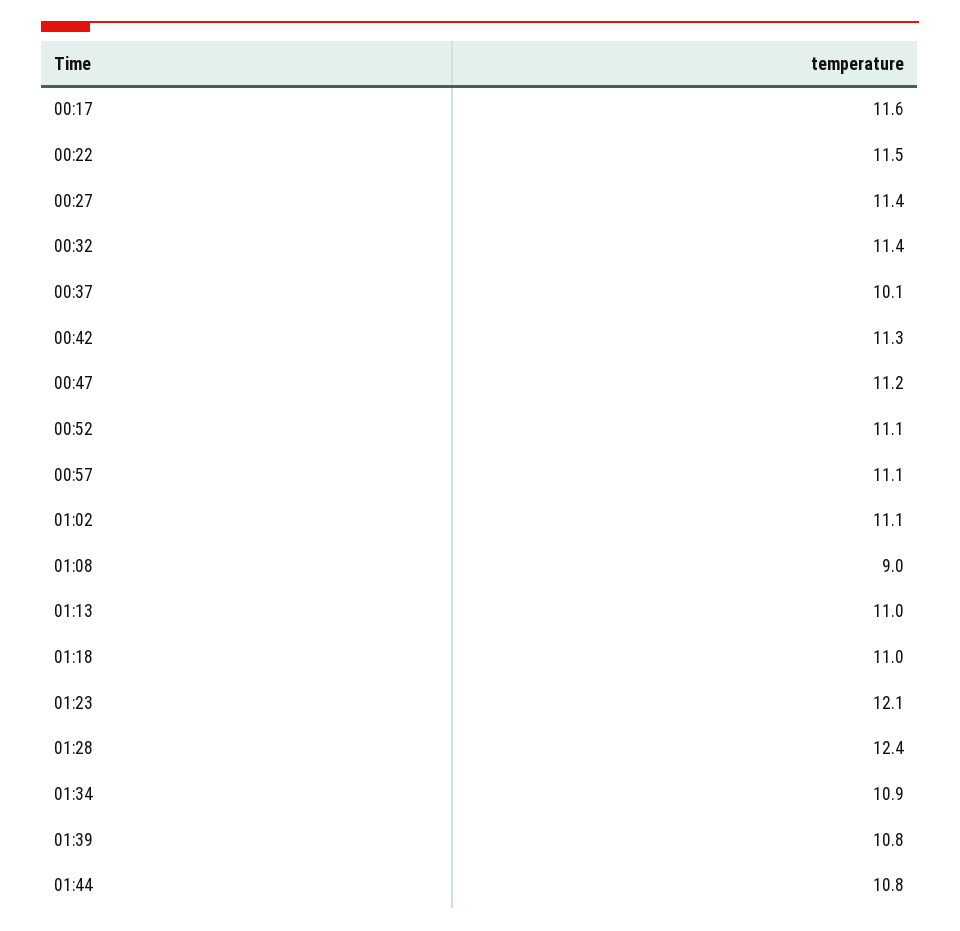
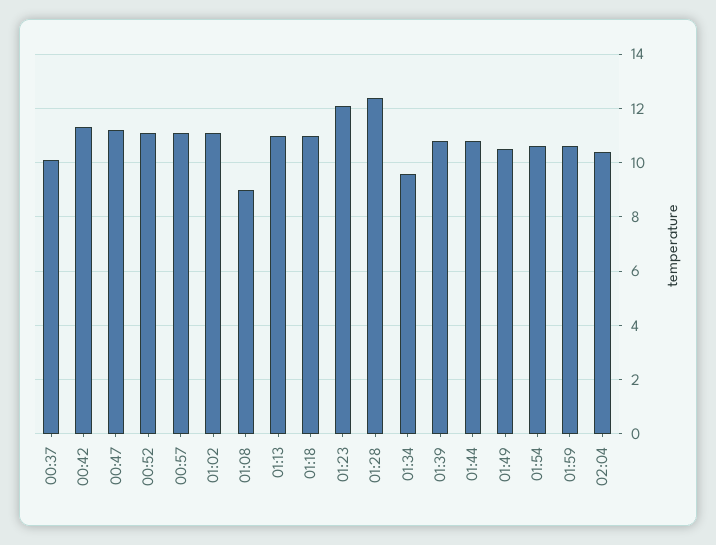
00:17: 11.6 -> none
00:22: 11.5 -> none
00:27: 11.4 -> none
00:32: 11.4 -> none
01:34: 10.9 -> 9.5
01:49: none -> 10.5
01:54: none -> 10.5
01:59: none -> 10.5
02:04: none -> 10.5

